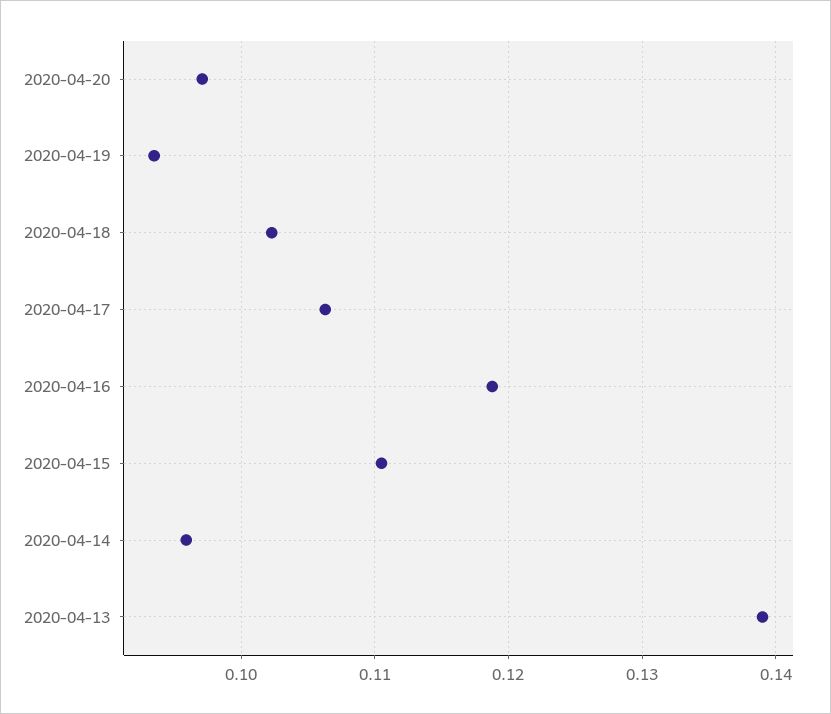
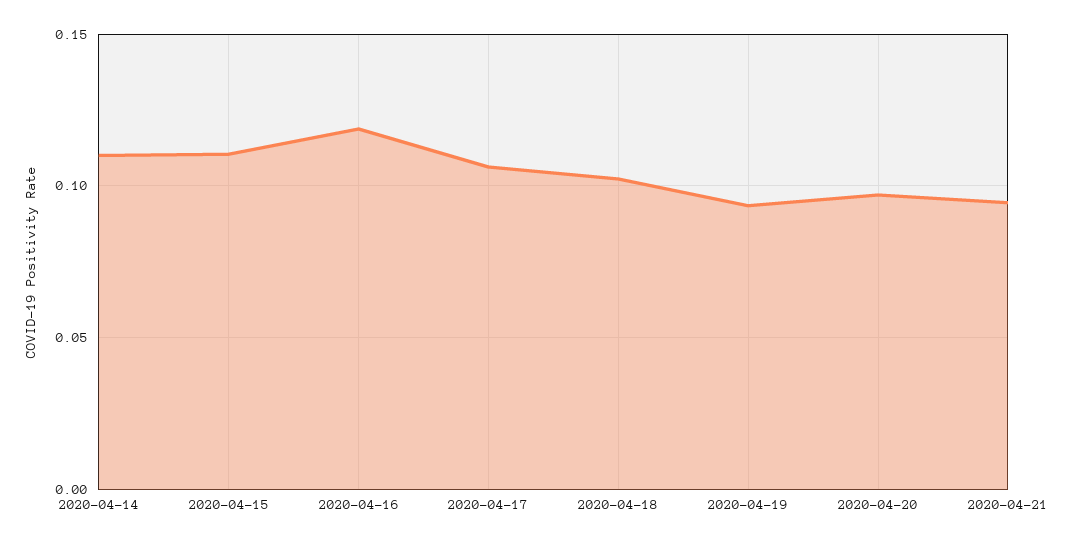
2020-04-14: 0.096 -> 0.11
2020-04-13: 0.139 -> none
2020-04-21: none -> 0.095

